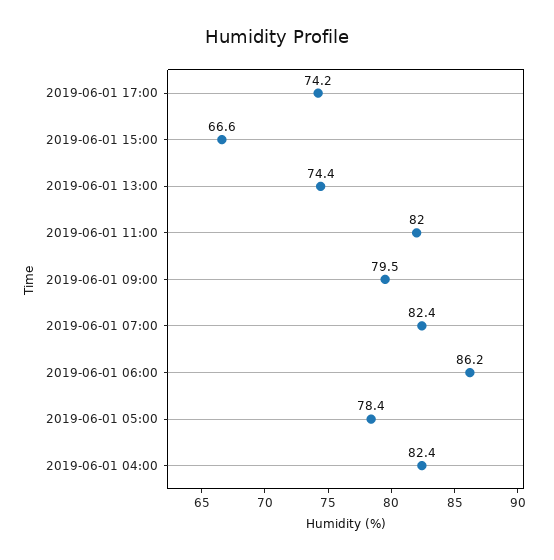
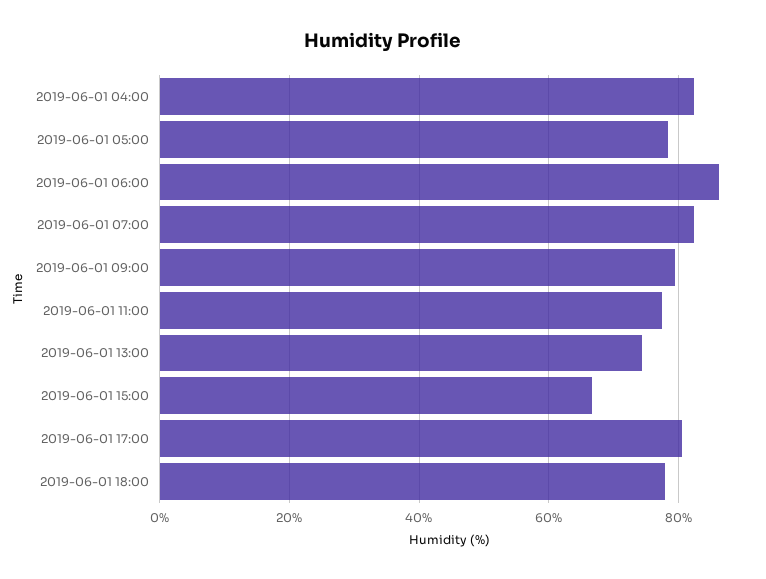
2019-06-01 17:00: 74.2 -> 80
2019-06-01 11:00: 82 -> 78
2019-06-01 18:00: none -> 78

